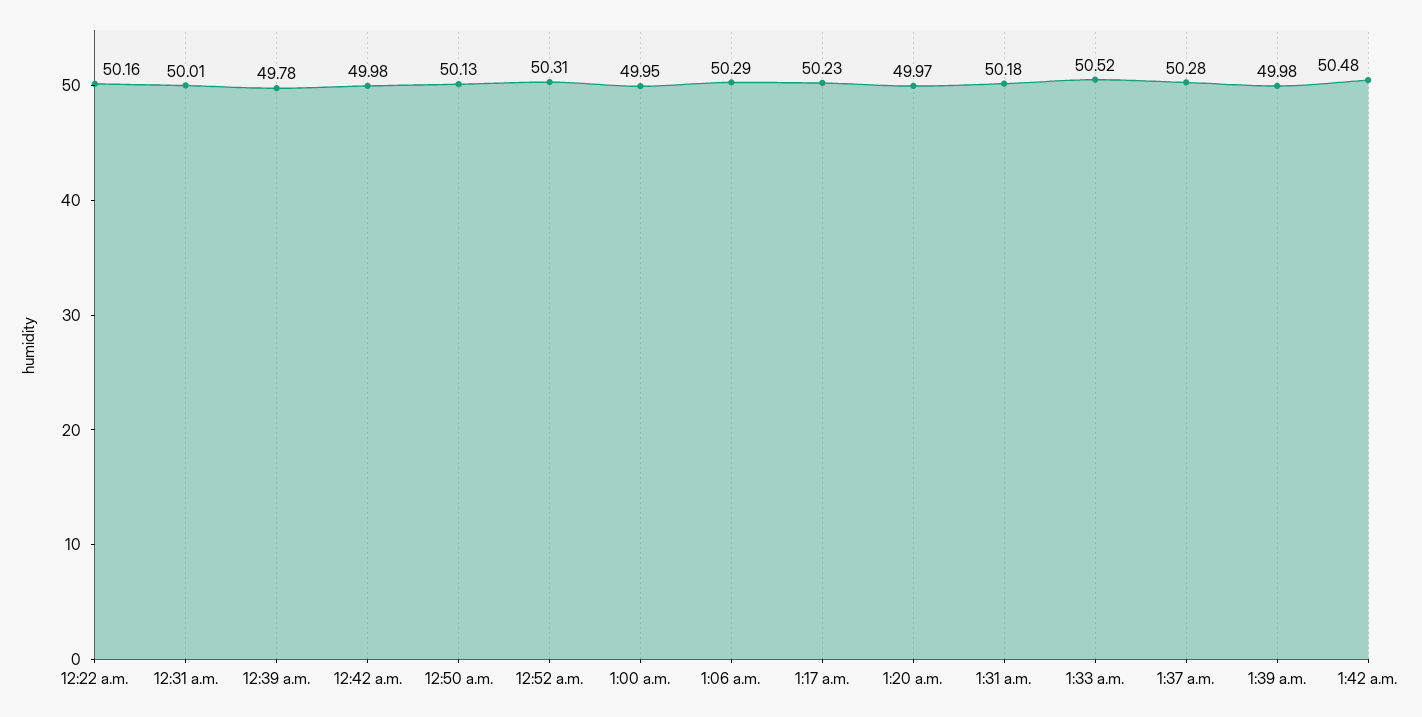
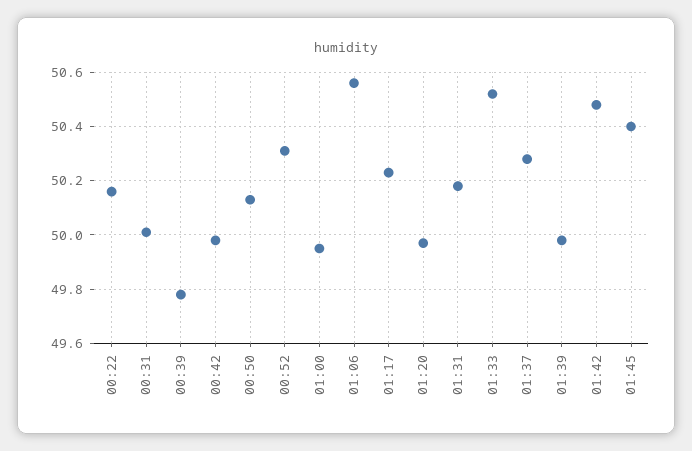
1:06 a.m.: 50.29 -> 50.55
01:45: none -> 50.4

